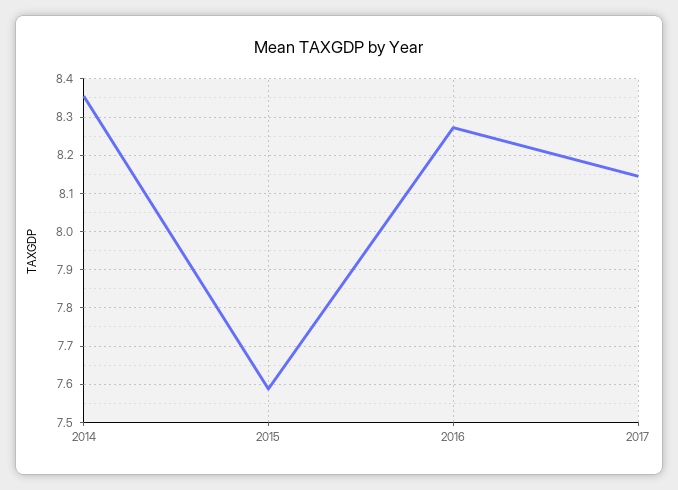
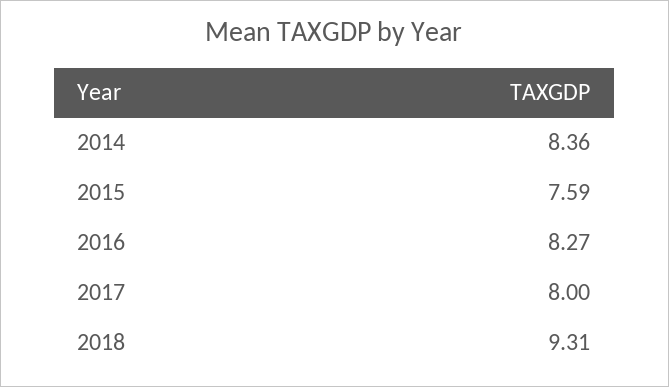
2017: 8.14 -> 8
2018: none -> 9.31

